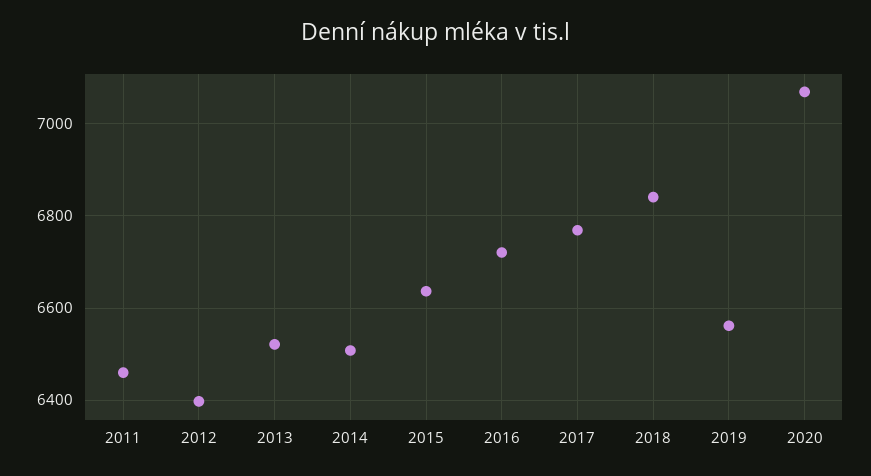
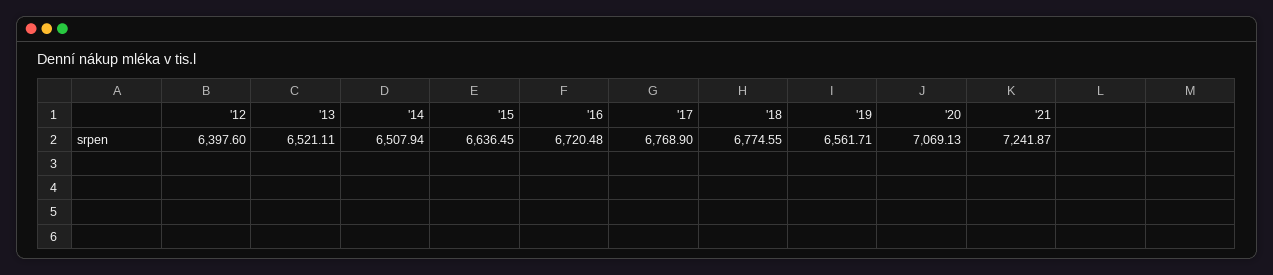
2011: 6460 -> none
2018: 6840 -> 6774.55
'21: none -> 7241.87

